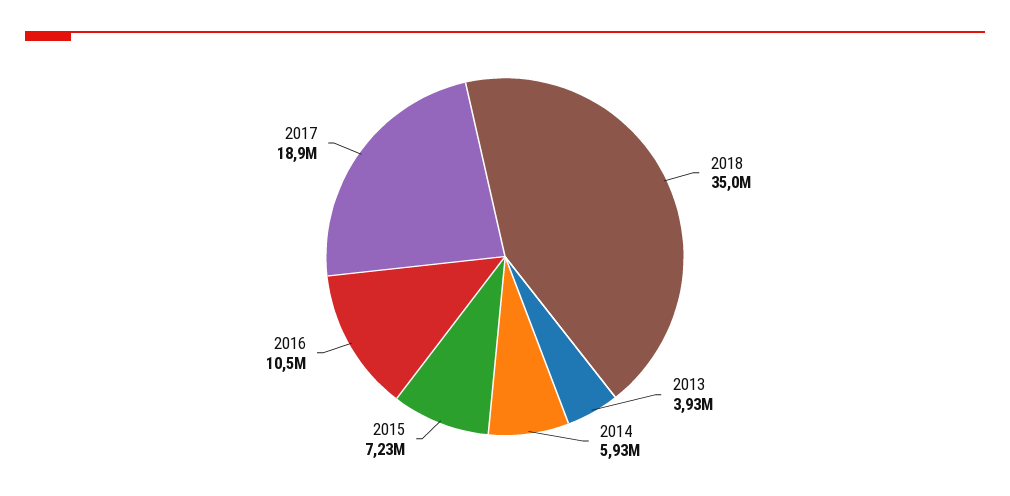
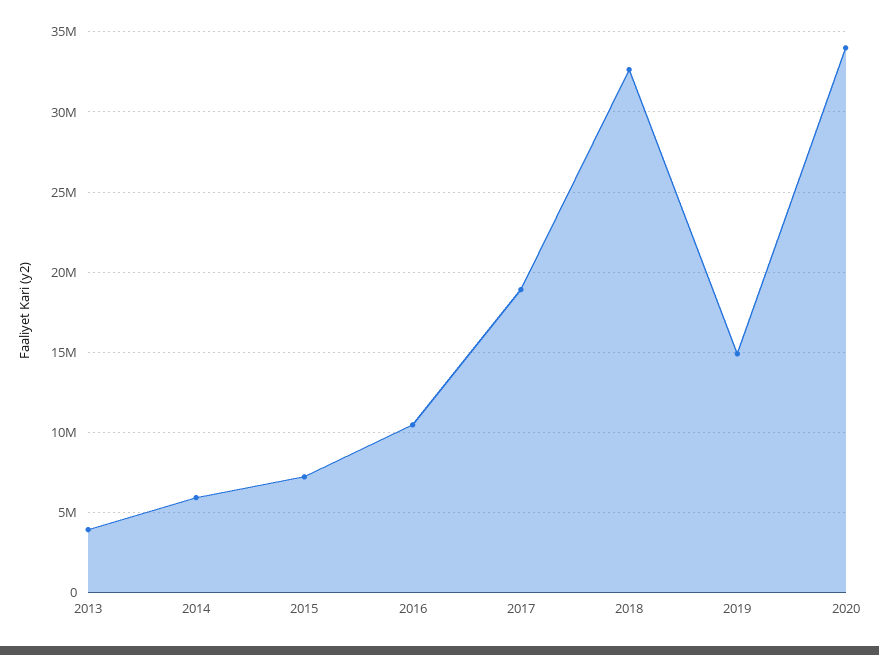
2018: 35000000 -> 32500000
2019: none -> 15000000
2020: none -> 34000000

